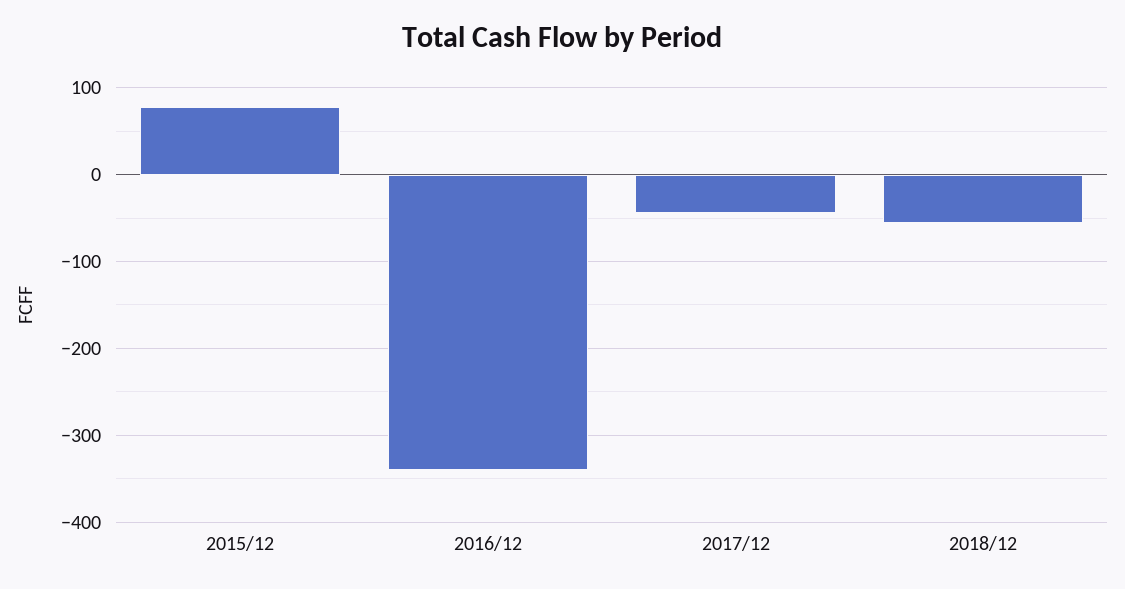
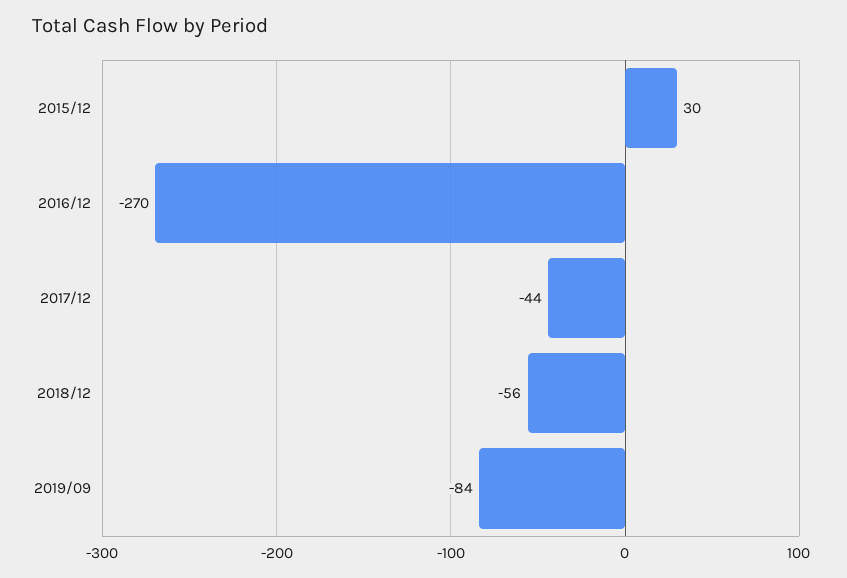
2015/12: 80 -> 30
2016/12: -340 -> -270
2019/09: none -> -84

